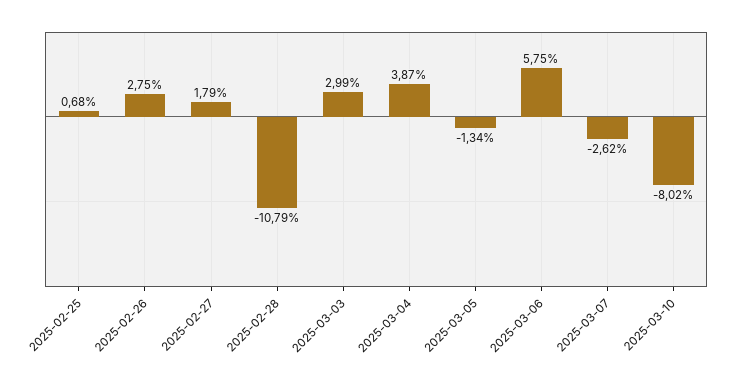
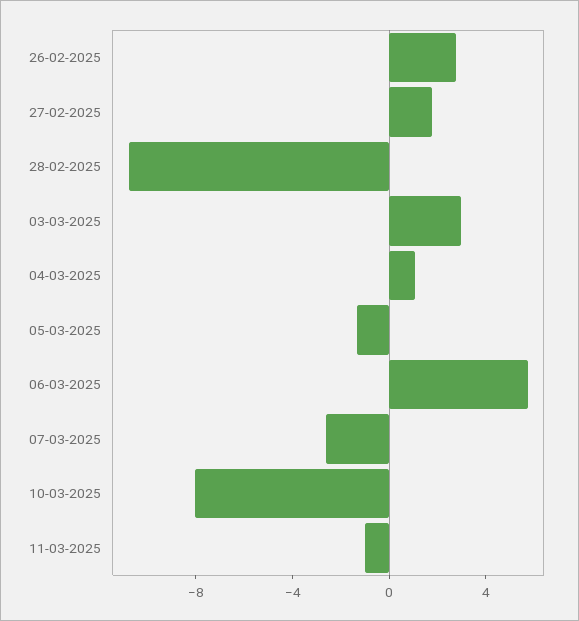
2025-02-25: 0.68 -> none
2025-03-04: 3.87 -> 1
11-03-2025: none -> -1

